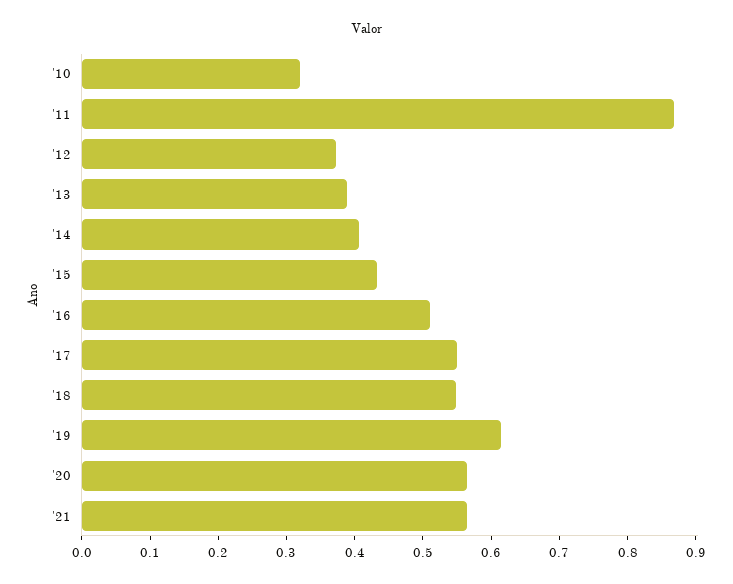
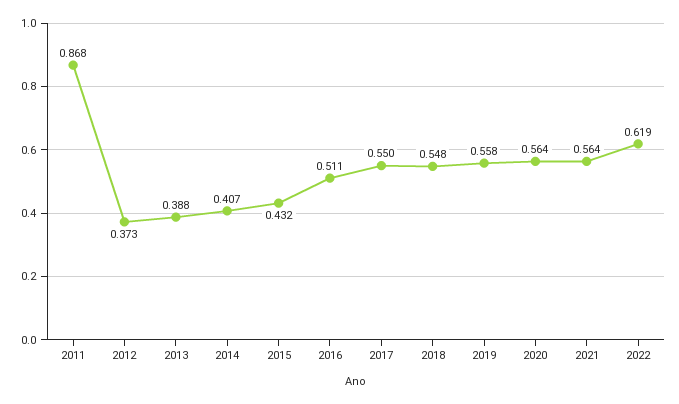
'10: 0.32 -> none
'19: 0.62 -> 0.558
2022: none -> 0.619

